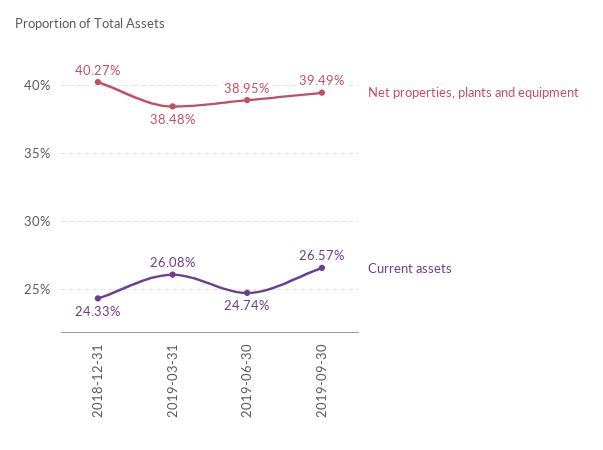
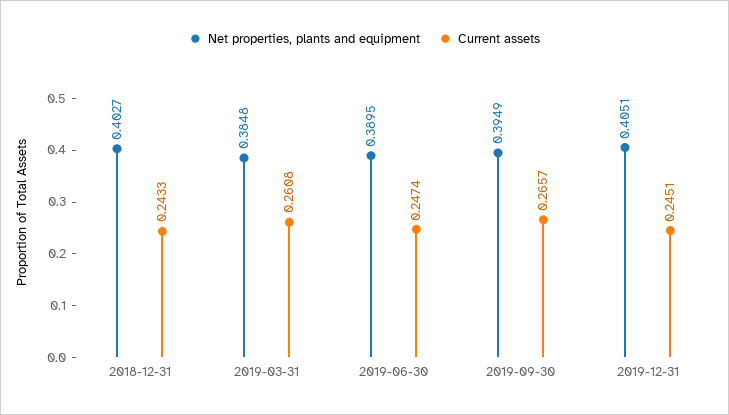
Net properties, plants and equipment, 2019-12-31: none -> 0.4051
Current assets, 2019-12-31: none -> 0.2451

